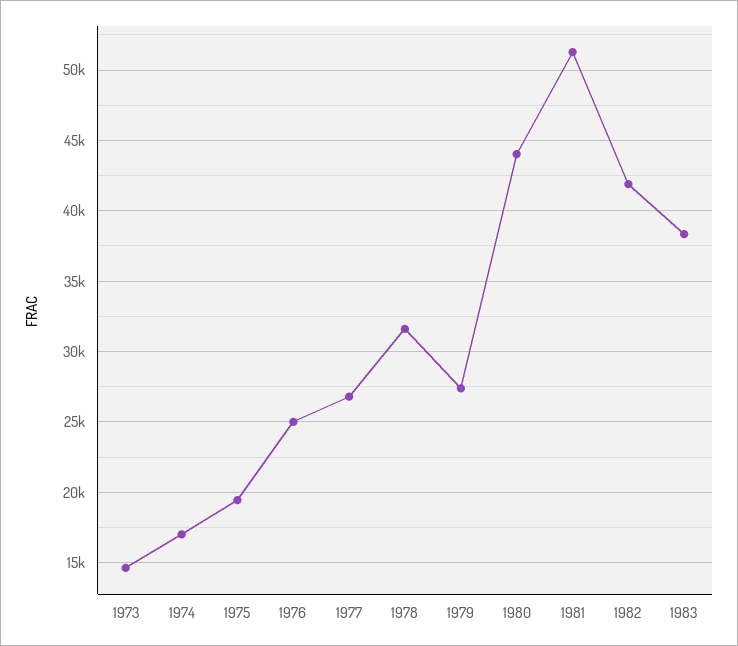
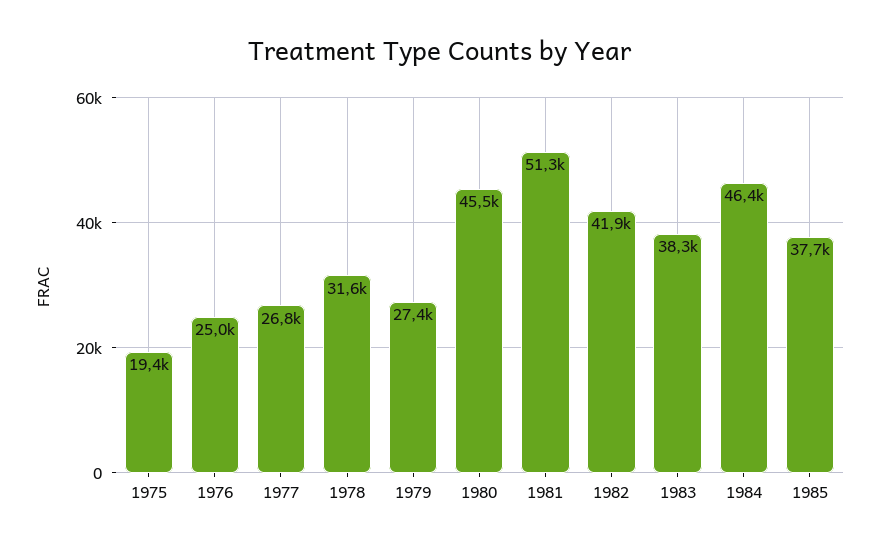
1973: 14500 -> none
1974: 17000 -> none
1980: 44000 -> 45500
1984: none -> 46400
1985: none -> 37700

